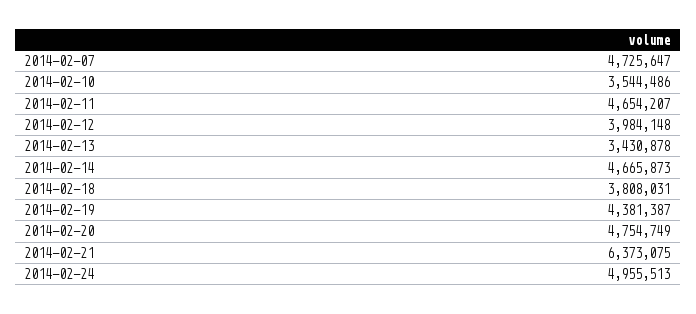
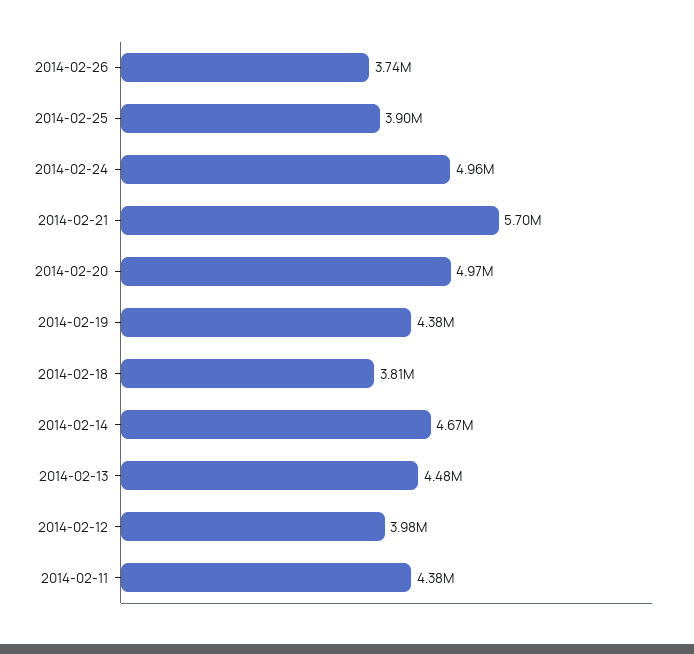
2014-02-07: 4725647 -> none
2014-02-10: 3544486 -> none
2014-02-11: 4654207 -> 4380000
2014-02-13: 3430878 -> 4480000
2014-02-20: 4754749 -> 4970000
2014-02-21: 6373075 -> 5700000
2014-02-26: none -> 3740000
2014-02-25: none -> 3900000

